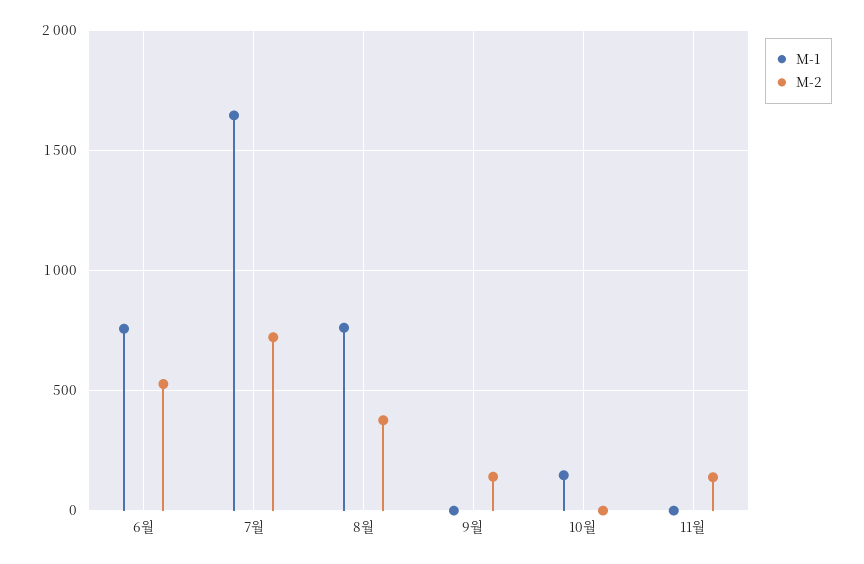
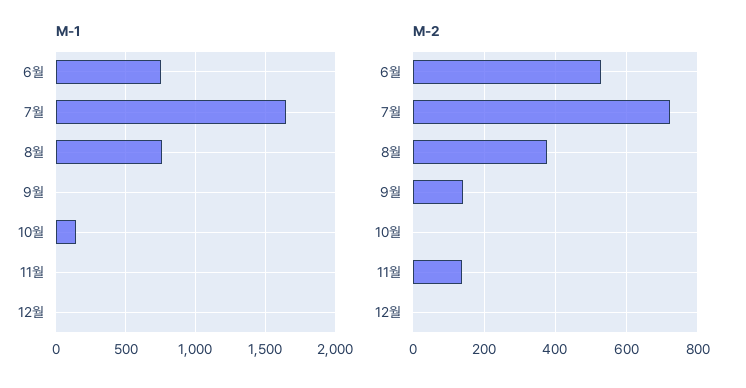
M-1, 12월: none -> 0
M-2, 12월: none -> 0

